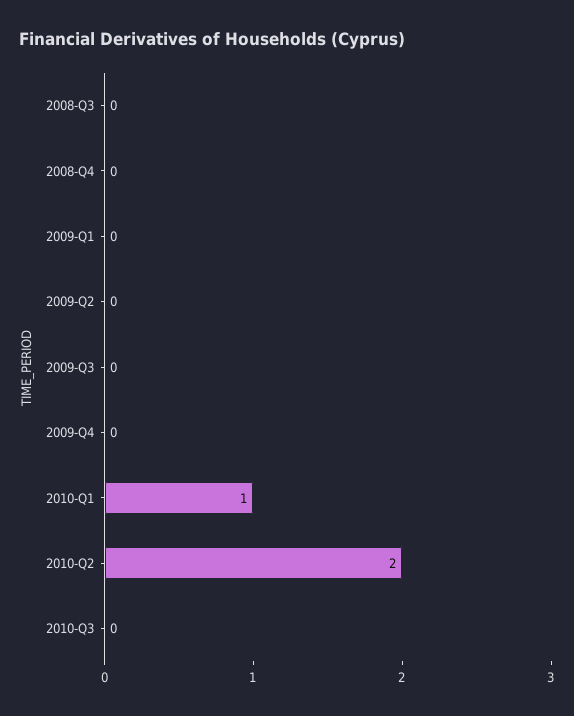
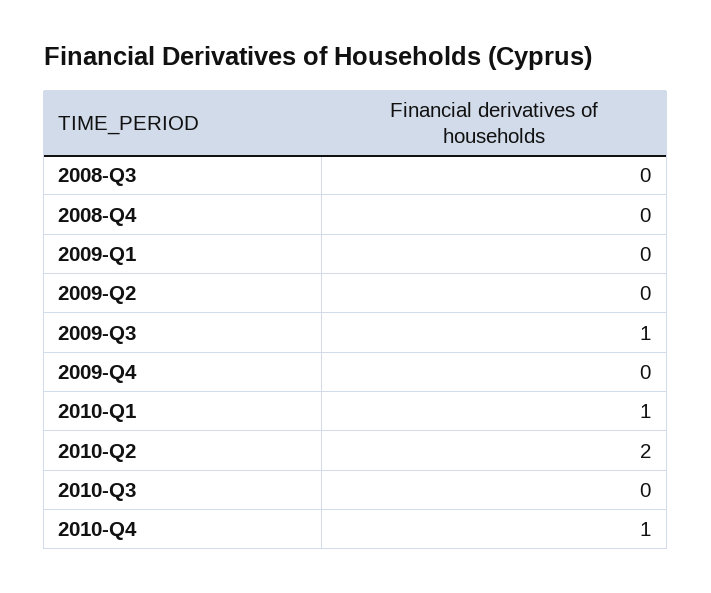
2009-Q3: 0 -> 1
2010-Q4: none -> 1

